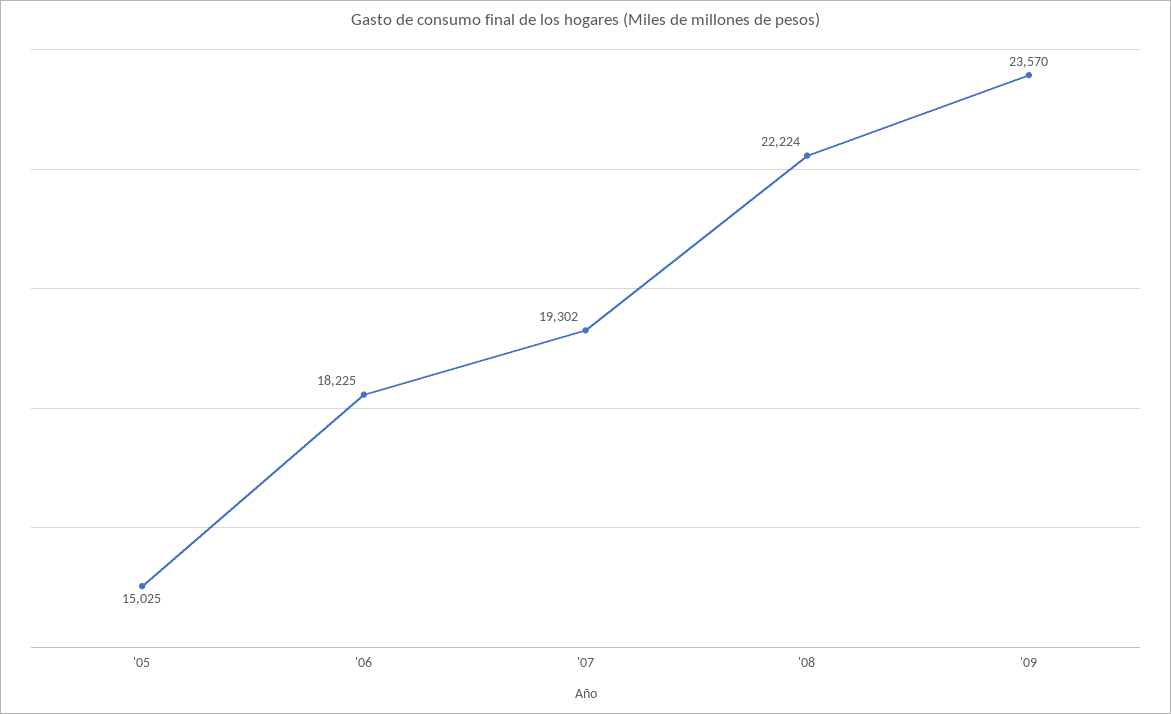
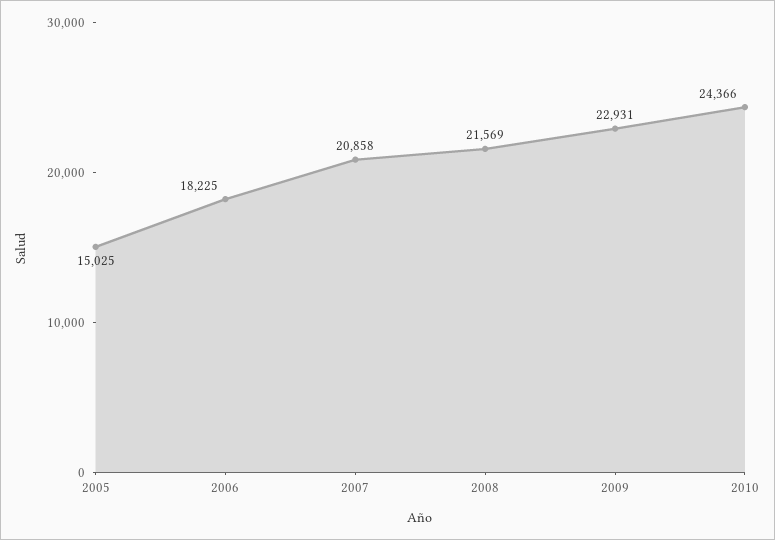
'07: 19302 -> 20858
'08: 22224 -> 21569
'09: 23570 -> 22931
2010: none -> 24366

